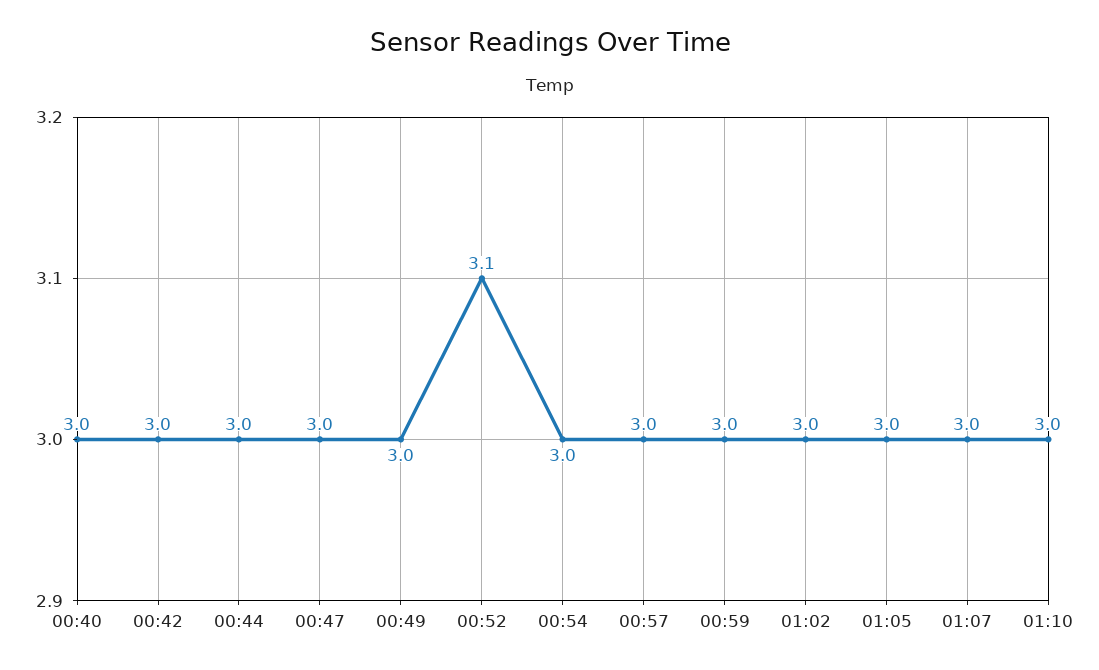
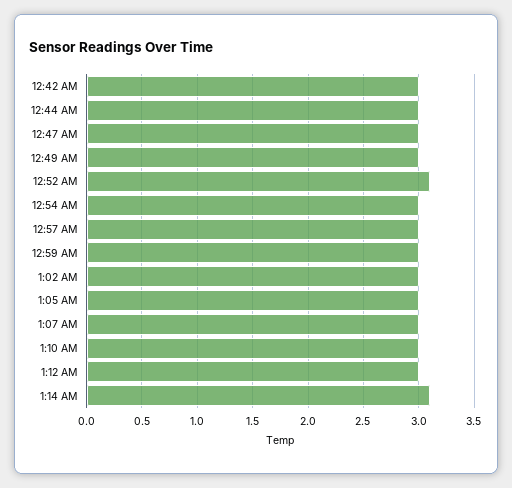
00:40: 3 -> none
1:12 AM: none -> 3
1:14 AM: none -> 3.1

